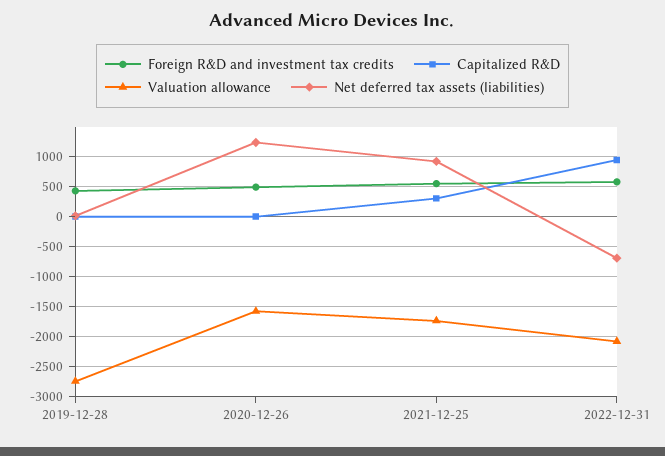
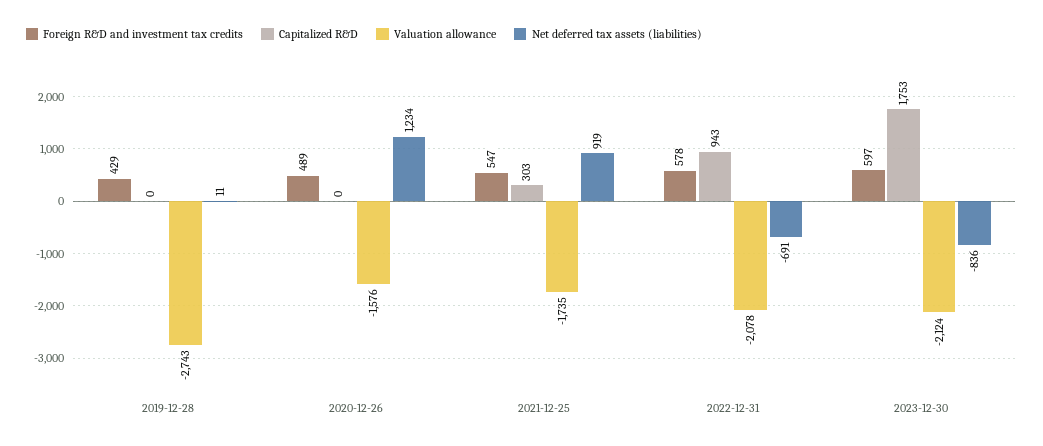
Foreign R&D and investment tax credits, 2023-12-30: none -> 597
Capitalized R&D, 2023-12-30: none -> 1753
Valuation allowance, 2023-12-30: none -> -2124
Net deferred tax assets (liabilities), 2023-12-30: none -> -836

